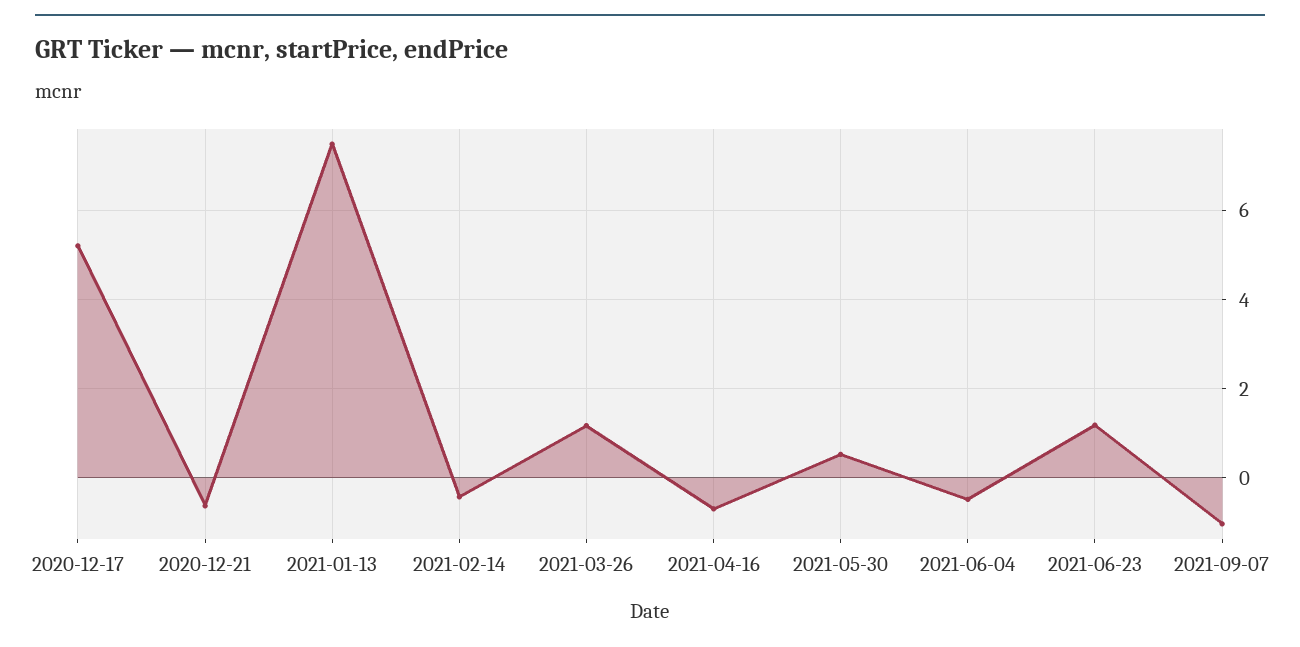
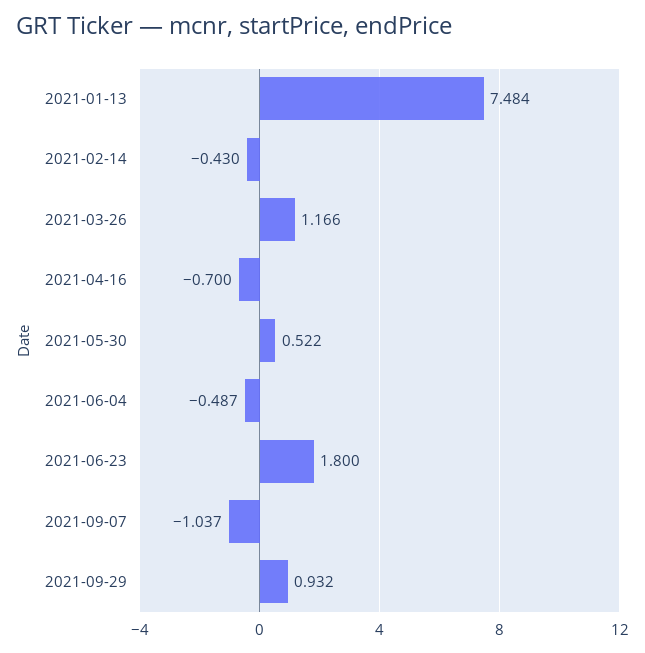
2020-12-17: 5.2 -> none
2020-12-21: -0.6 -> none
2021-06-23: 1.2 -> 1.8
2021-09-29: none -> 0.932

